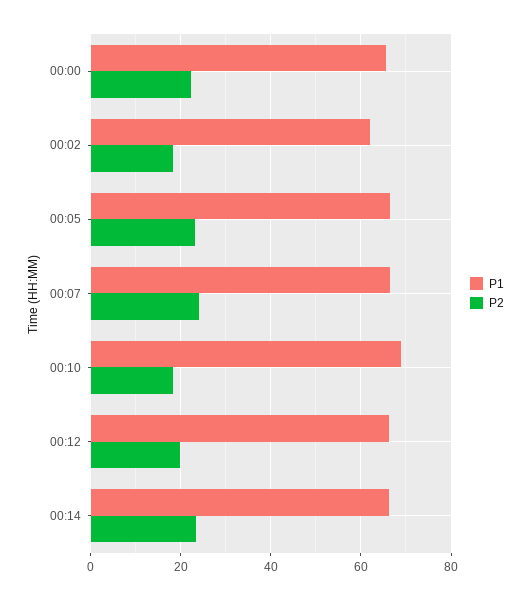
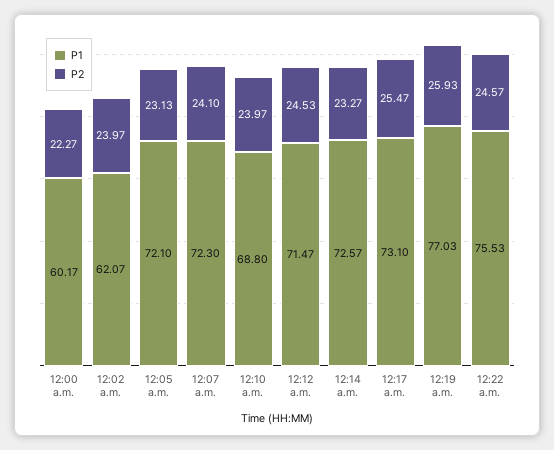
P1, 00:00: 66 -> 60.17
P2, 00:02: 18 -> 23.97
P1, 00:05: 66 -> 72.1
P1, 00:07: 66 -> 72.3
P2, 00:10: 18 -> 23.97
P1, 00:12: 66 -> 71.47
P2, 00:12: 20 -> 24.53
P1, 00:14: 66 -> 72.57
P1, 12:17 a.m.: none -> 73.1
P2, 12:17 a.m.: none -> 25.47
P1, 12:19 a.m.: none -> 77.03
P2, 12:19 a.m.: none -> 25.93
P1, 12:22 a.m.: none -> 75.53
P2, 12:22 a.m.: none -> 24.57

